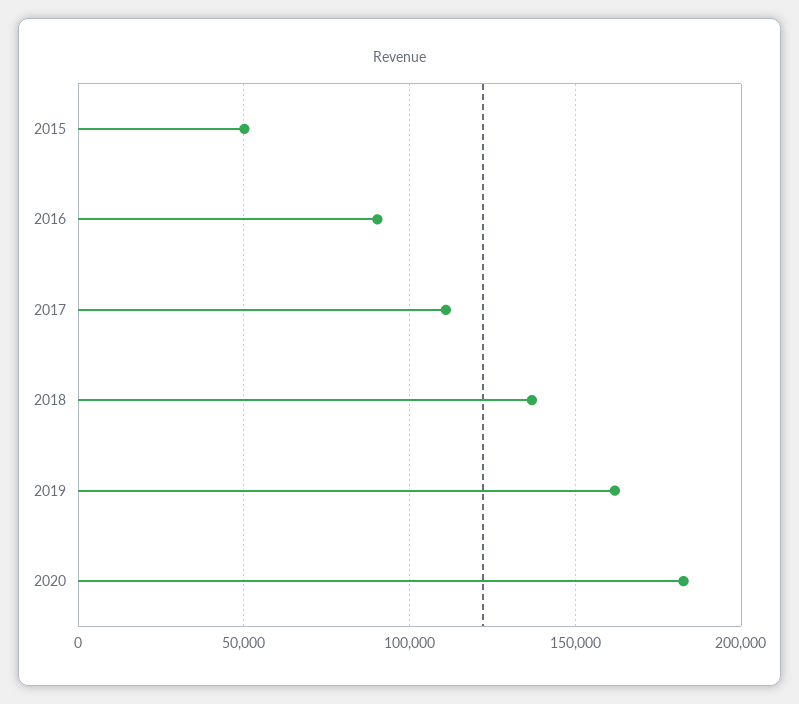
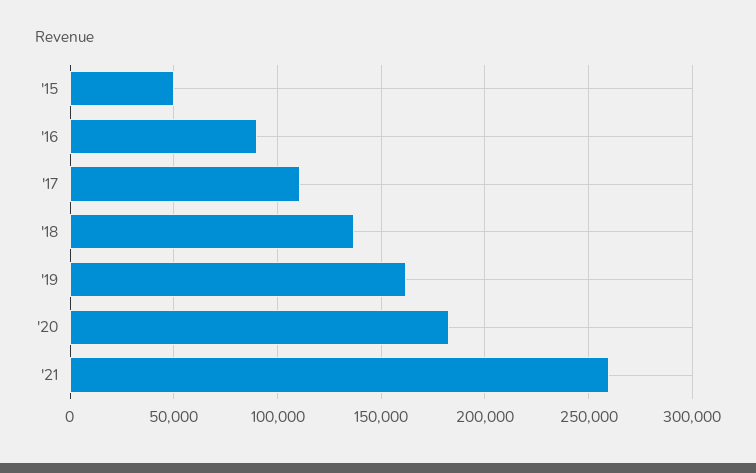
'21: none -> 260000

